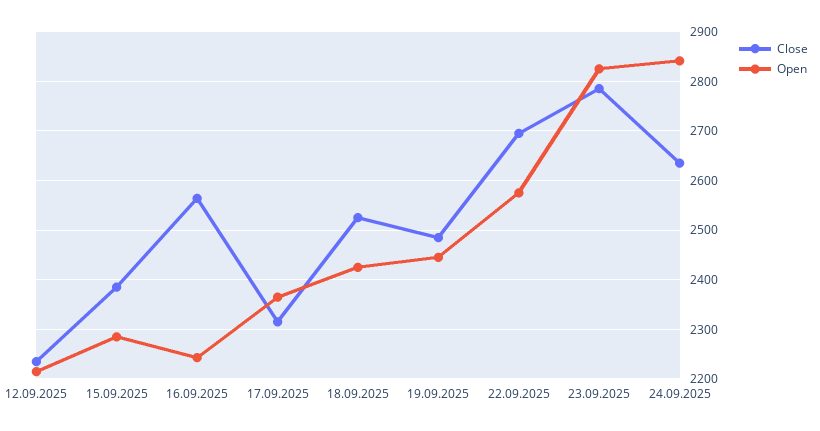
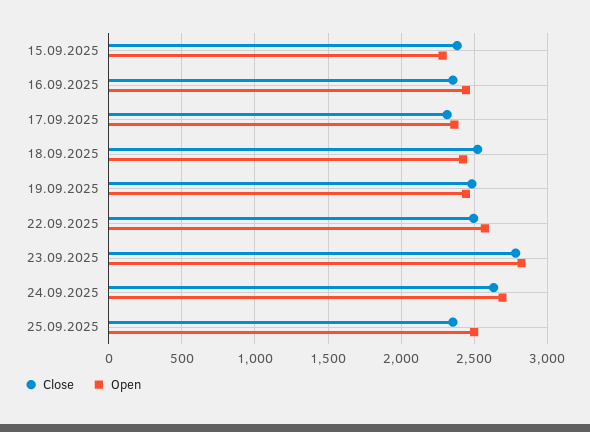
Close, 12.09.2025: 2240 -> none
Open, 12.09.2025: 2220 -> none
Close, 16.09.2025: 2560 -> 2350
Open, 16.09.2025: 2240 -> 2450
Close, 22.09.2025: 2700 -> 2500
Open, 24.09.2025: 2840 -> 2700
Close, 25.09.2025: none -> 2350
Open, 25.09.2025: none -> 2500

